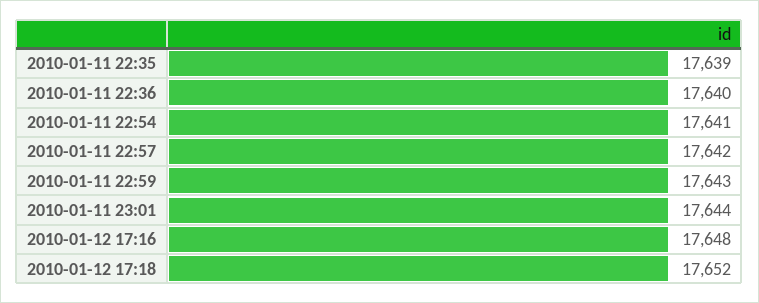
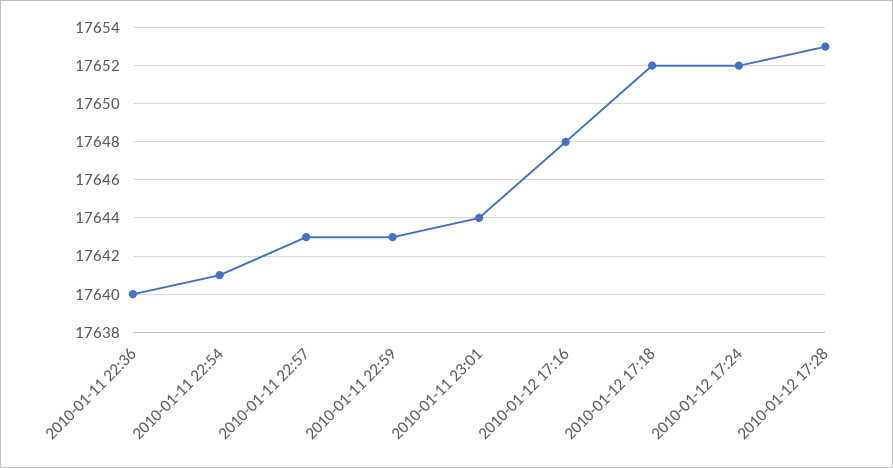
2010-01-11 22:35: 17639 -> none
2010-01-11 22:57: 17642 -> 17643
2010-01-12 17:24: none -> 17652
2010-01-12 17:28: none -> 17653

